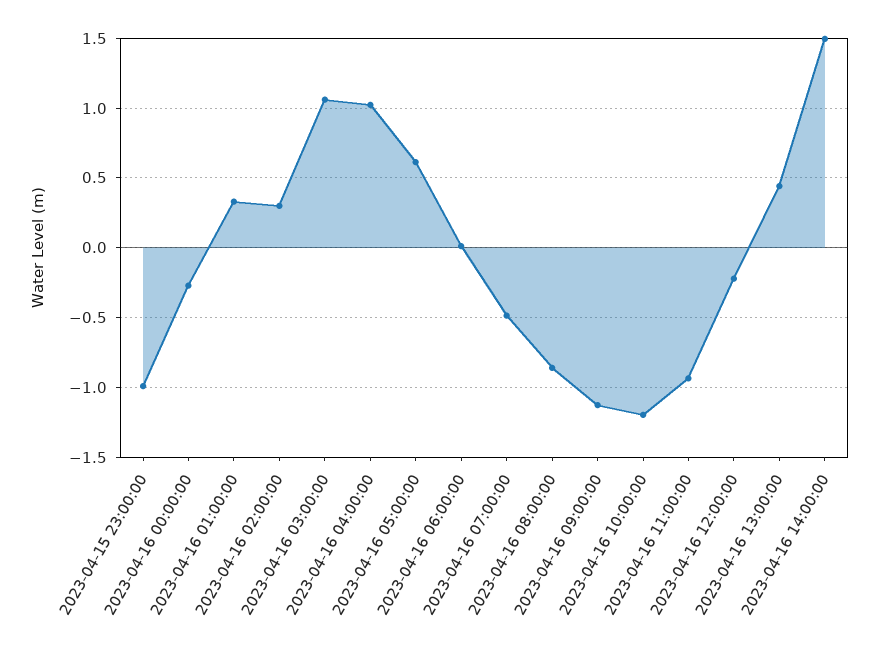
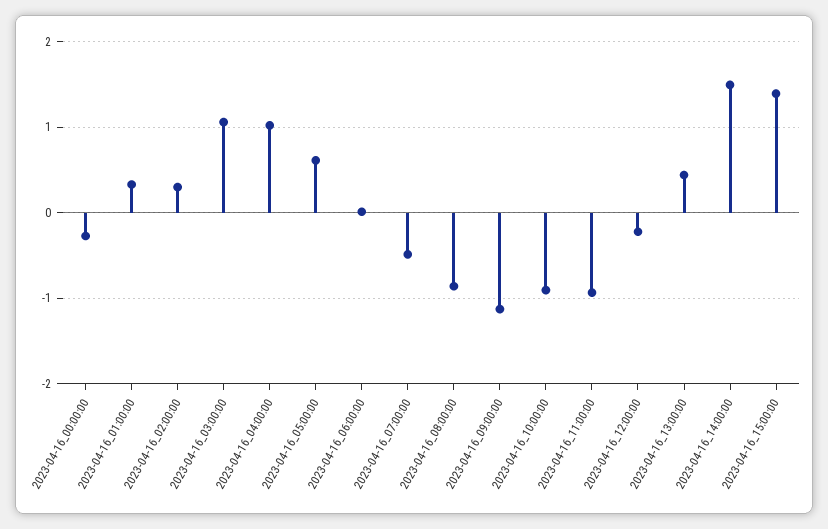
2023-04-15 23:00:00: -1 -> none
2023-04-16 10:00:00: -1.2 -> -0.9
2023-04-16_15:00:00: none -> 1.4

